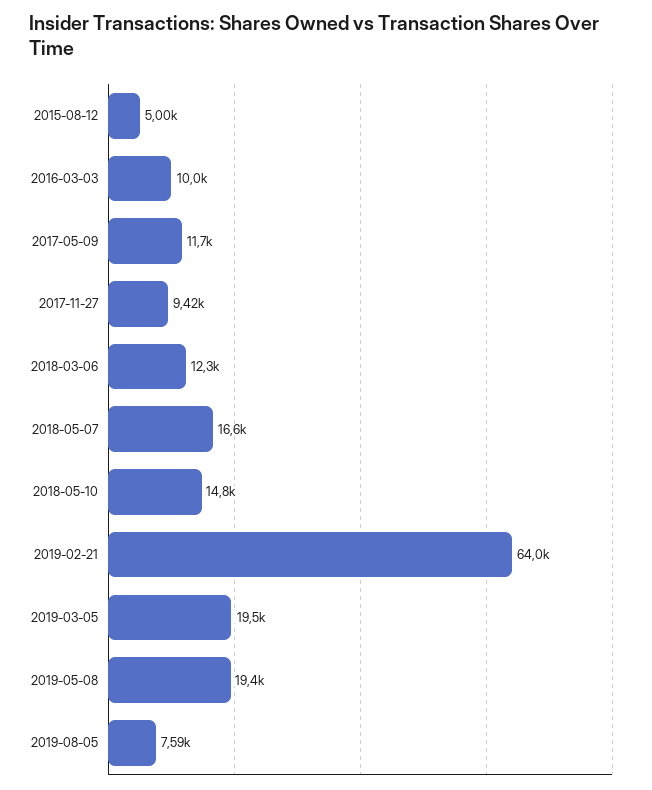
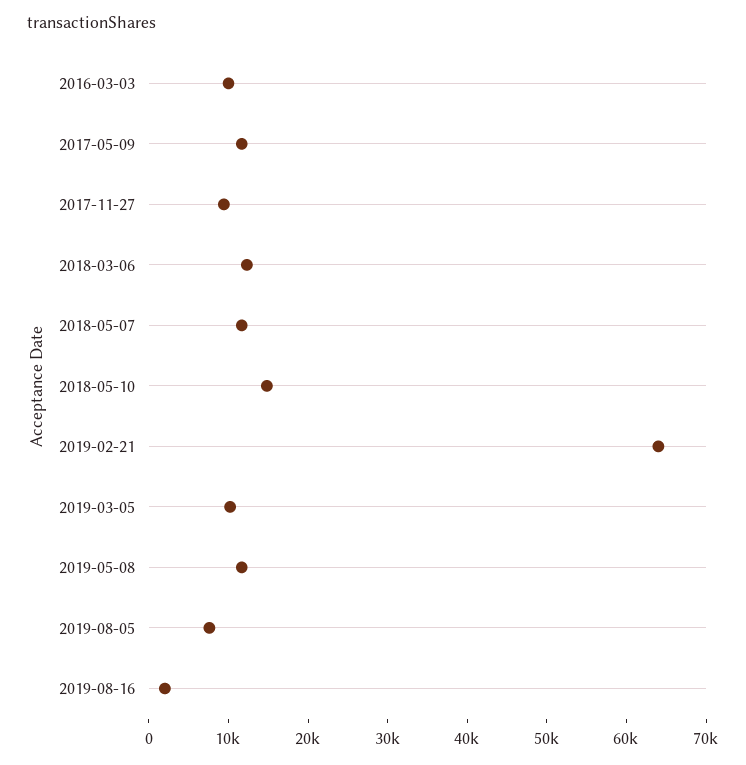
2015-08-12: 5000 -> none
2018-05-07: 16600 -> 12000
2019-03-05: 19500 -> 10000
2019-05-08: 19400 -> 12000
2019-08-16: none -> 2000

